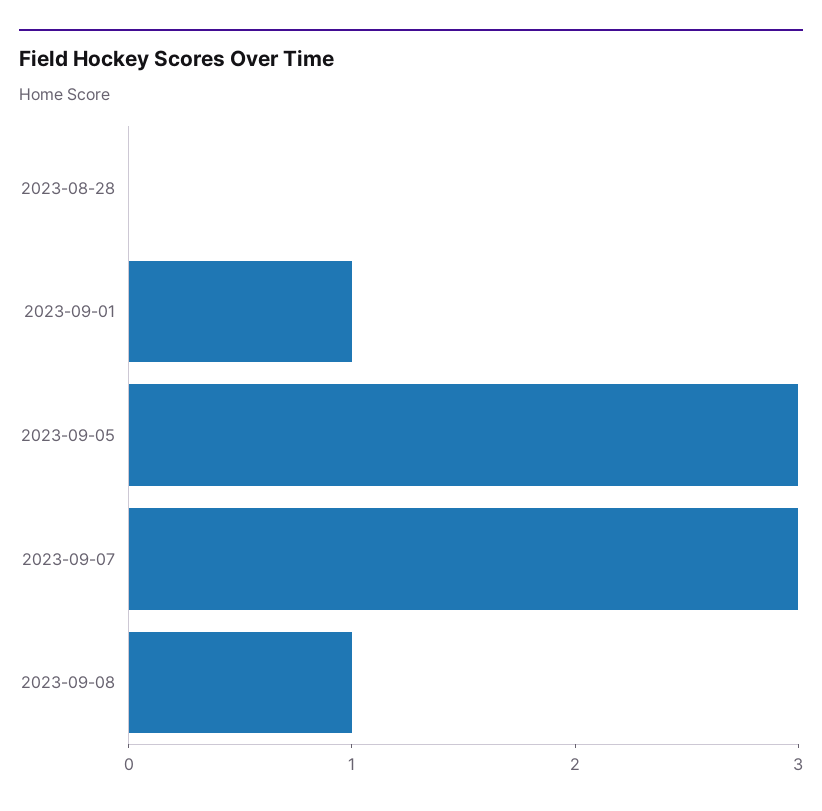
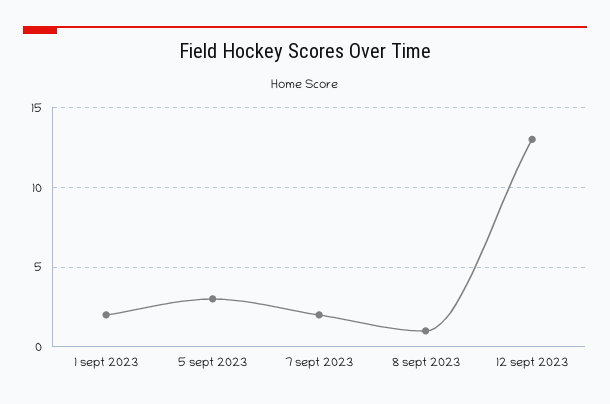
2023-08-28: 0 -> none
2023-09-01: 1 -> 2
2023-09-07: 3 -> 2
12 sept 2023: none -> 13

